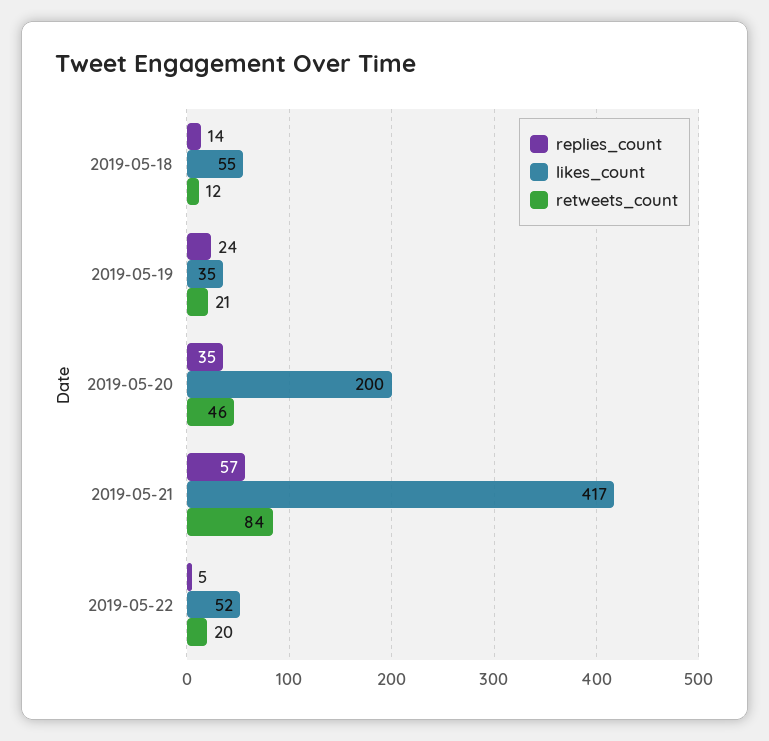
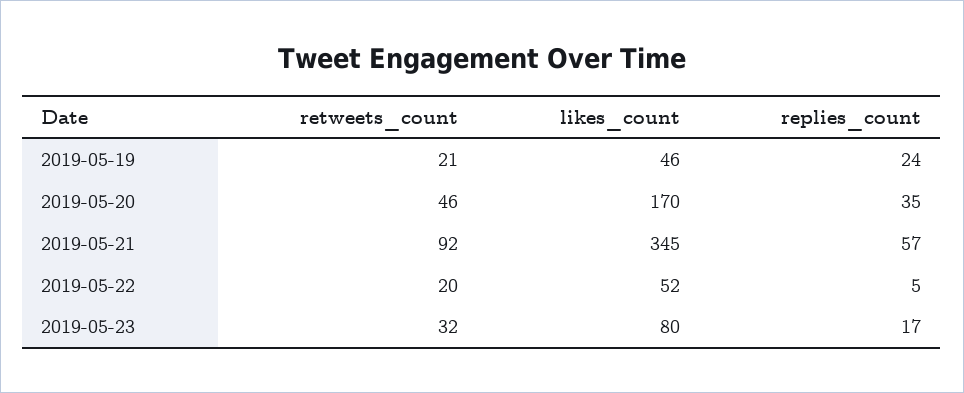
replies_count, 2019-05-18: 14 -> none
likes_count, 2019-05-18: 55 -> none
retweets_count, 2019-05-18: 12 -> none
likes_count, 2019-05-19: 35 -> 46
likes_count, 2019-05-20: 200 -> 170
likes_count, 2019-05-21: 417 -> 345
retweets_count, 2019-05-21: 84 -> 92
retweets_count, 2019-05-23: none -> 32
likes_count, 2019-05-23: none -> 80
replies_count, 2019-05-23: none -> 17

